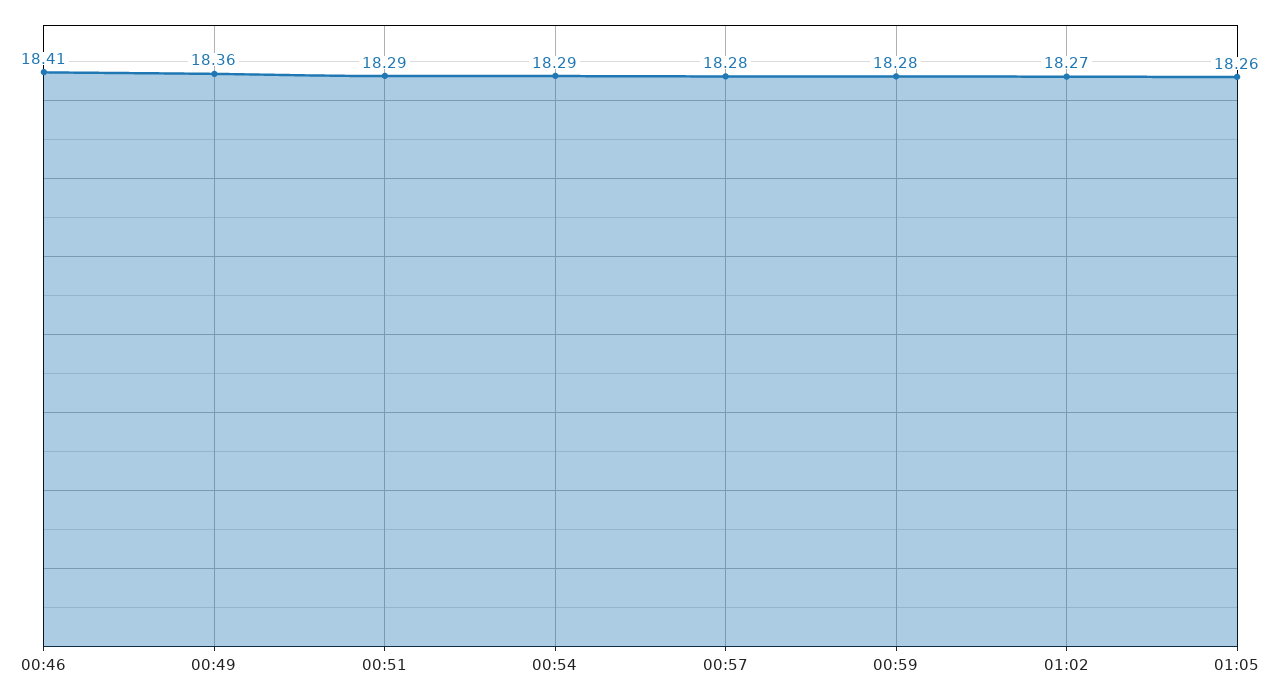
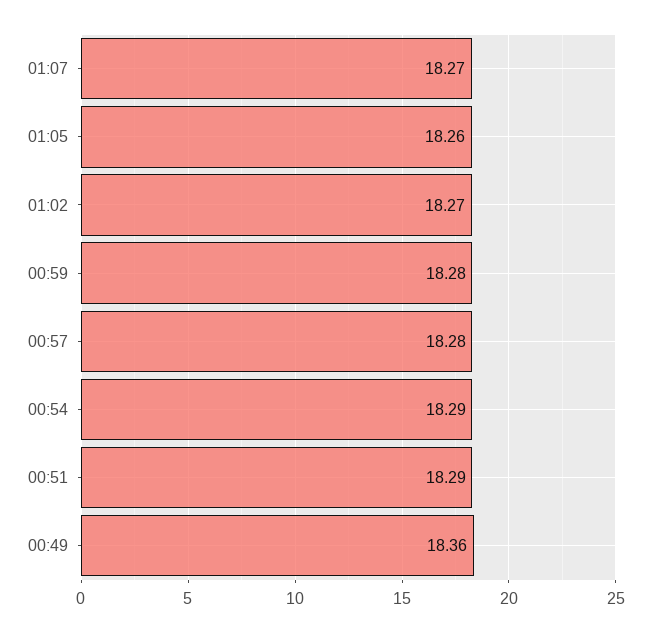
00:46: 18.41 -> none
01:07: none -> 18.27

